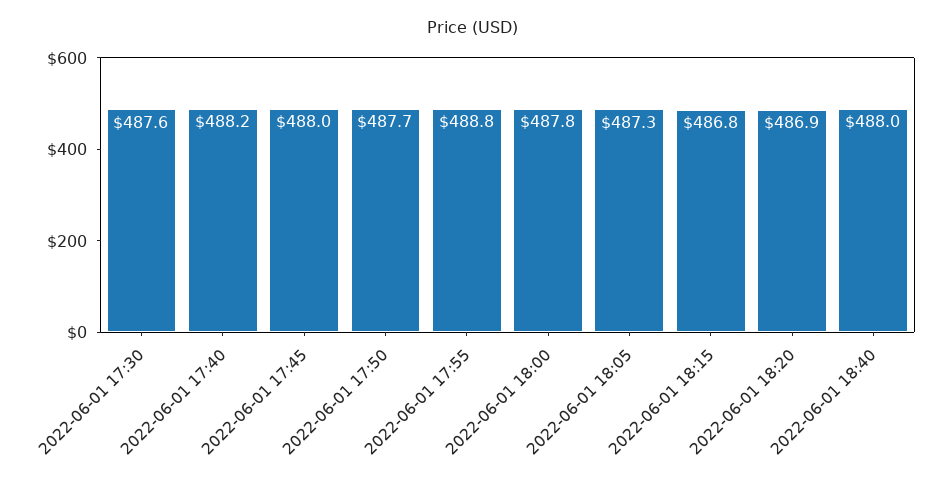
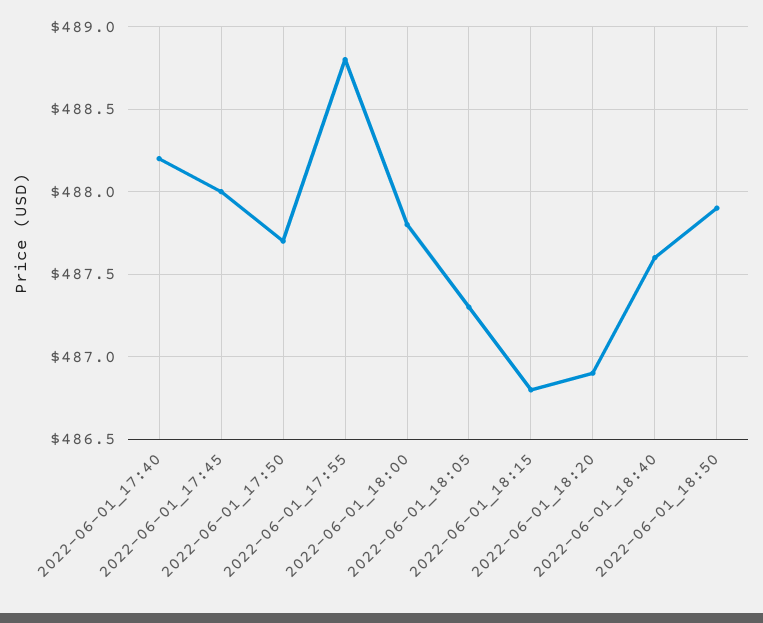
2022-06-01 17:30: 487.6 -> none
2022-06-01 18:40: 488 -> 487.6
2022-06-01_18:50: none -> 487.9

